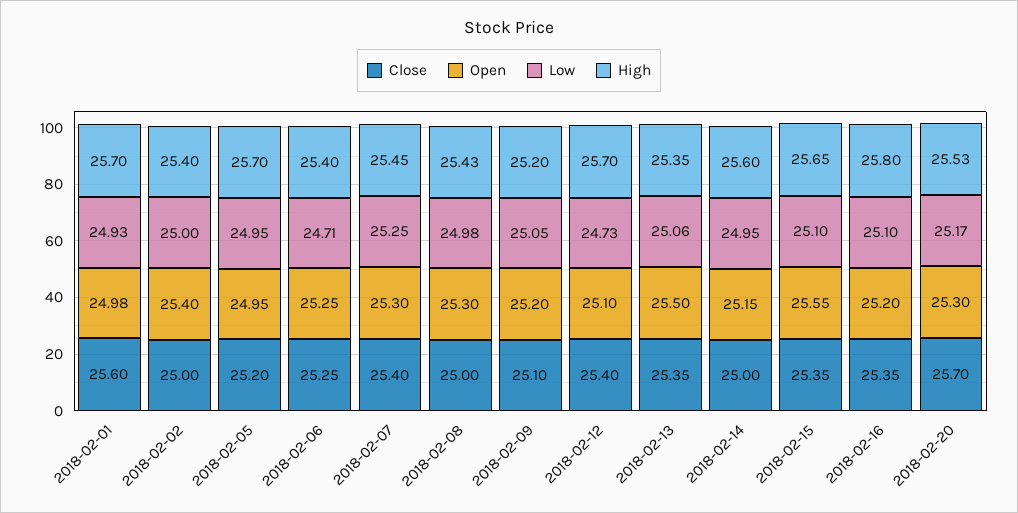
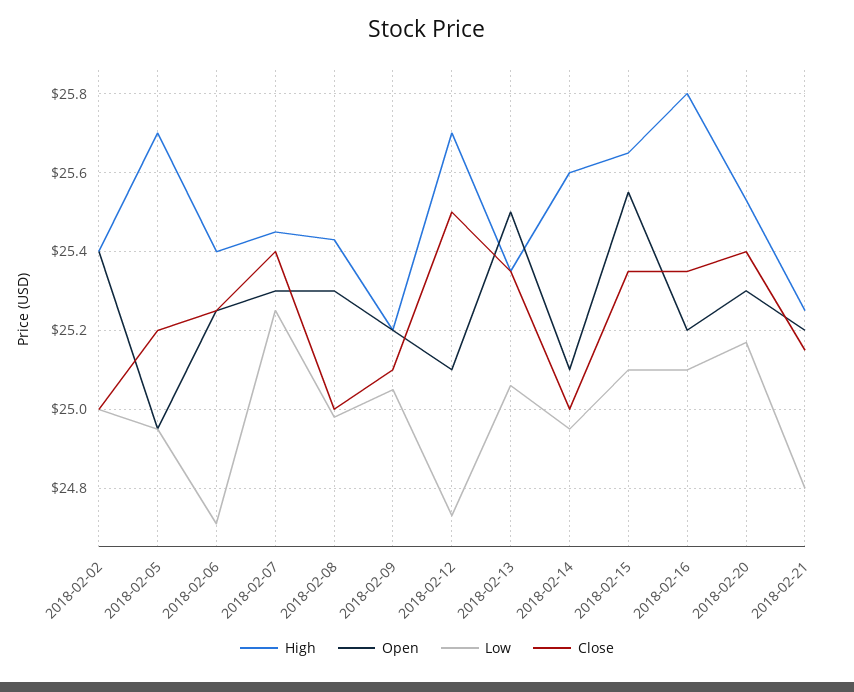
Close, 2018-02-01: 25.6 -> none
Open, 2018-02-01: 24.98 -> none
Low, 2018-02-01: 24.93 -> none
High, 2018-02-01: 25.7 -> none
Close, 2018-02-12: 25.4 -> 25.5
Open, 2018-02-14: 25.15 -> 25.1
Close, 2018-02-20: 25.7 -> 25.4
High, 2018-02-21: none -> 25.25
Open, 2018-02-21: none -> 25.2
Low, 2018-02-21: none -> 24.8
Close, 2018-02-21: none -> 25.15

